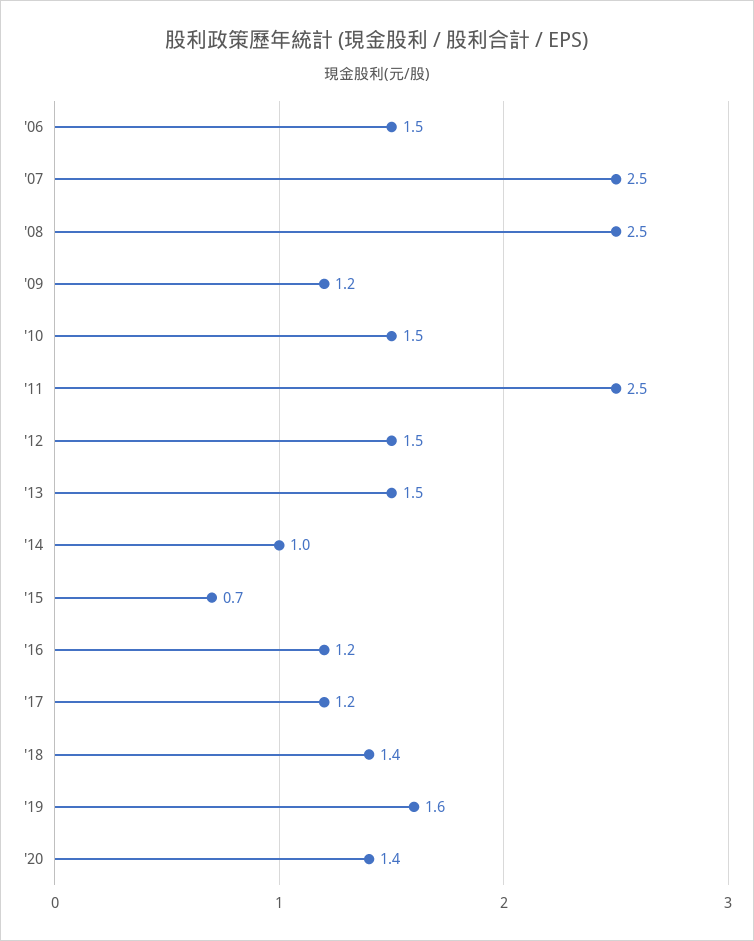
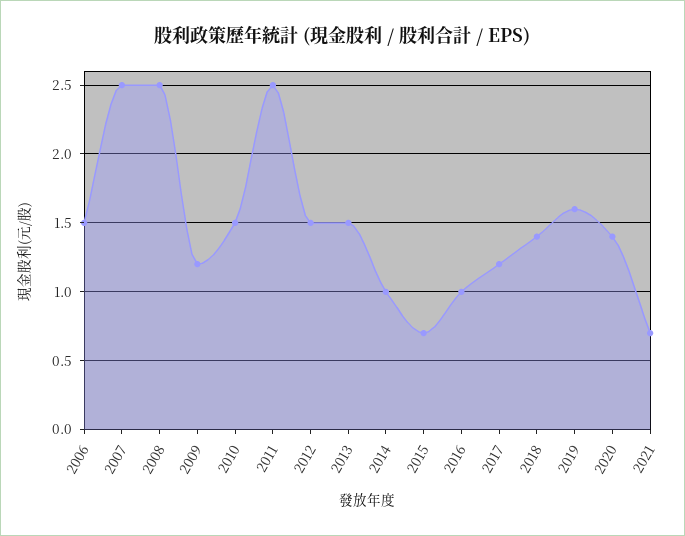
'16: 1.2 -> 1
2021: none -> 0.7

